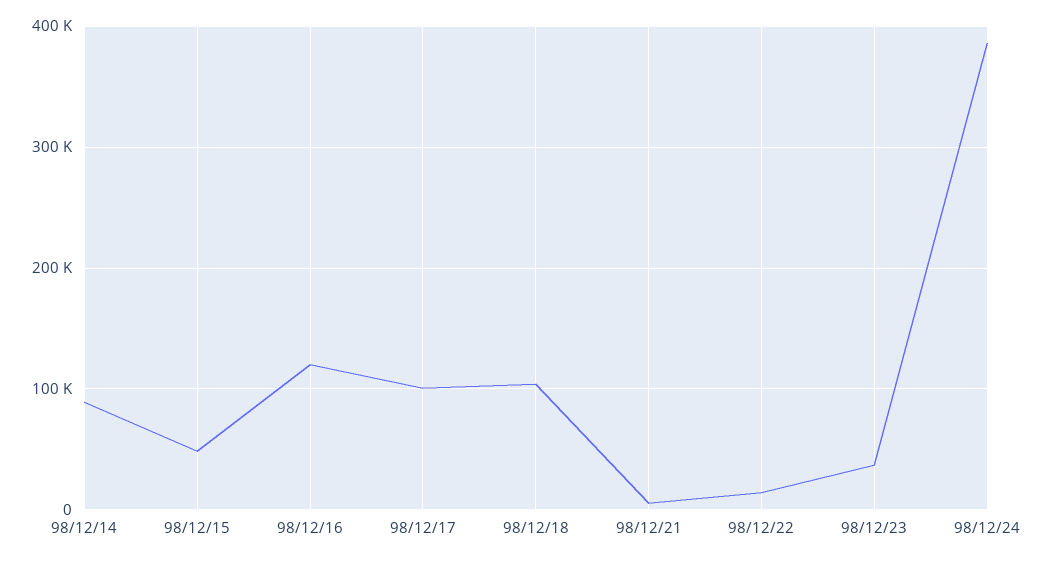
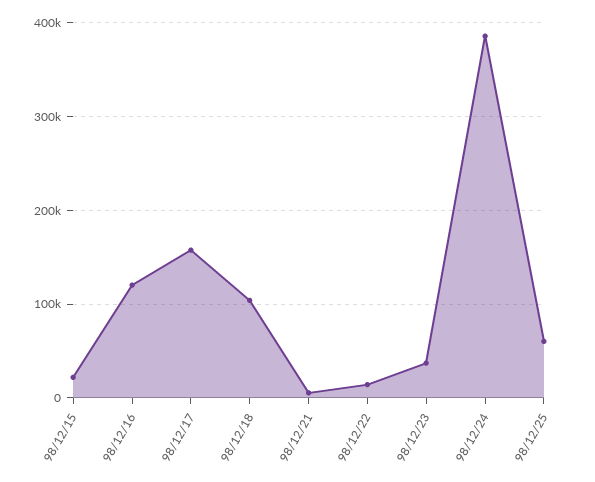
98/12/14: 90000 -> none
98/12/15: 50000 -> 20000
98/12/17: 100000 -> 160000
98/12/25: none -> 60000

